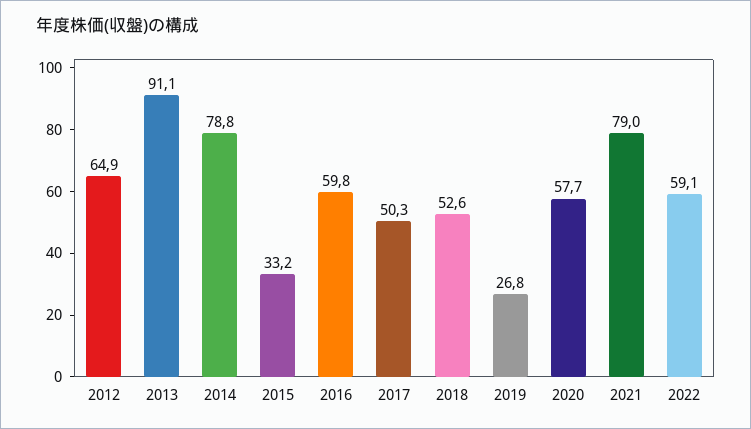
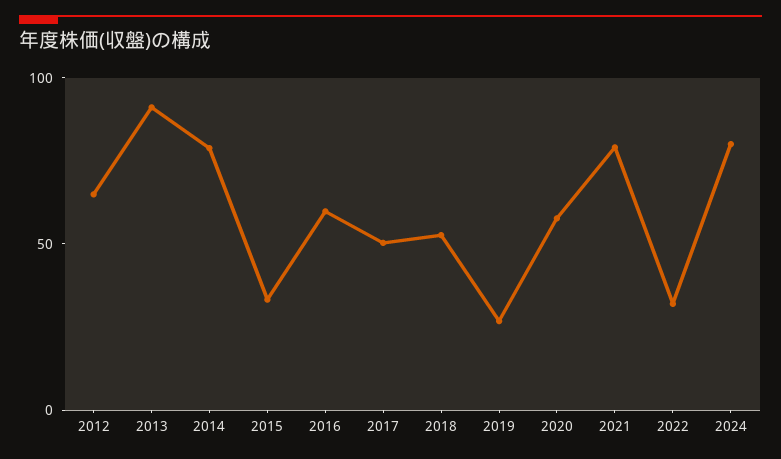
2022: 59.1 -> 30
2024: none -> 80

